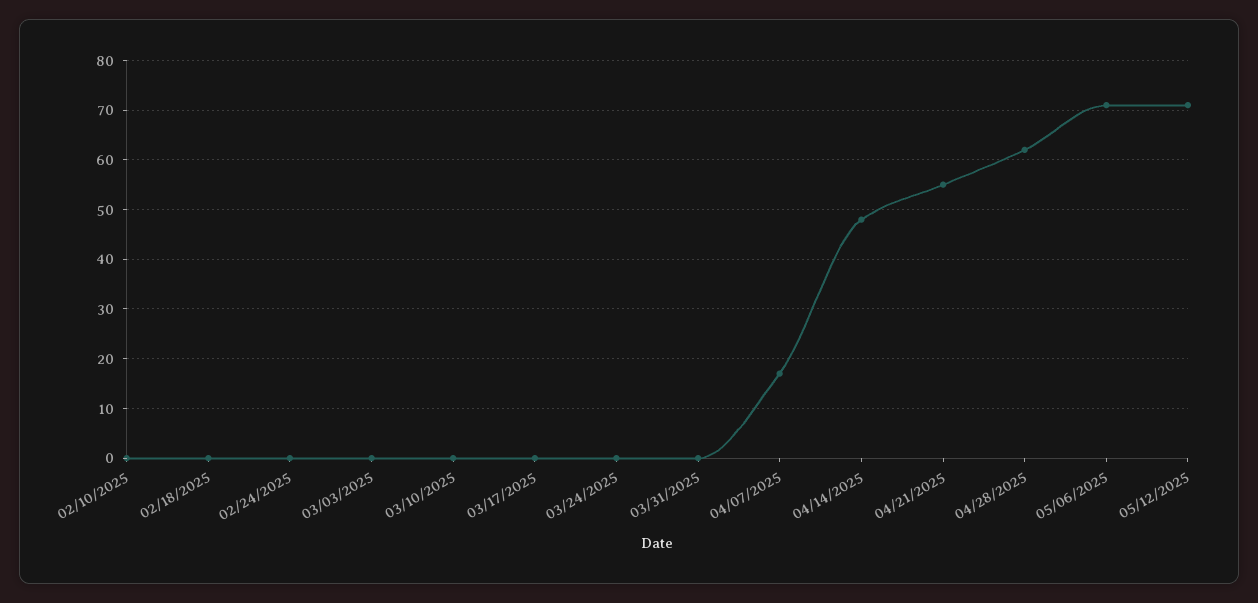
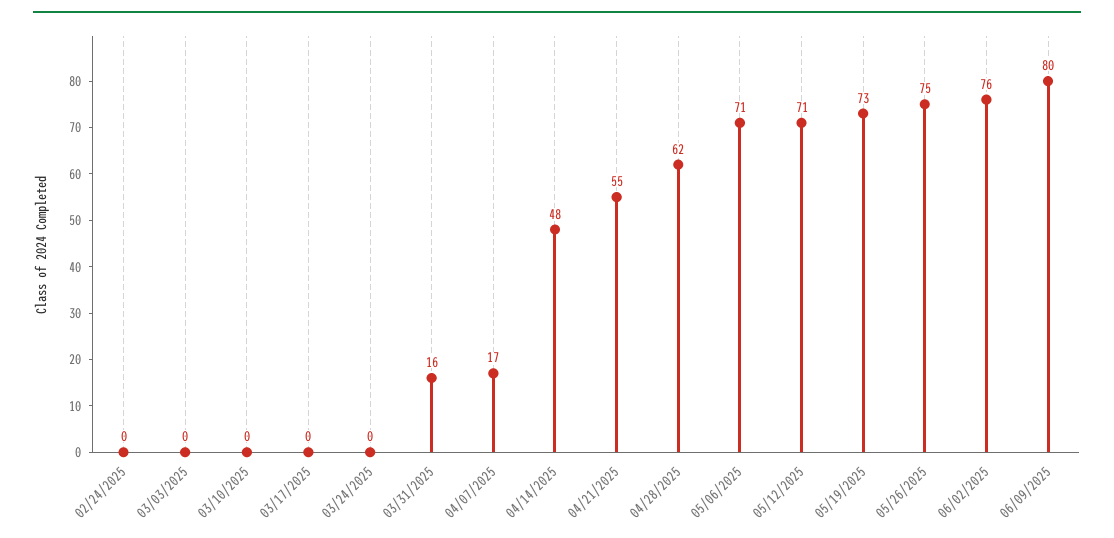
02/10/2025: 0 -> none
02/18/2025: 0 -> none
03/31/2025: 0 -> 16
05/19/2025: none -> 73
05/26/2025: none -> 75
06/02/2025: none -> 76
06/09/2025: none -> 80

